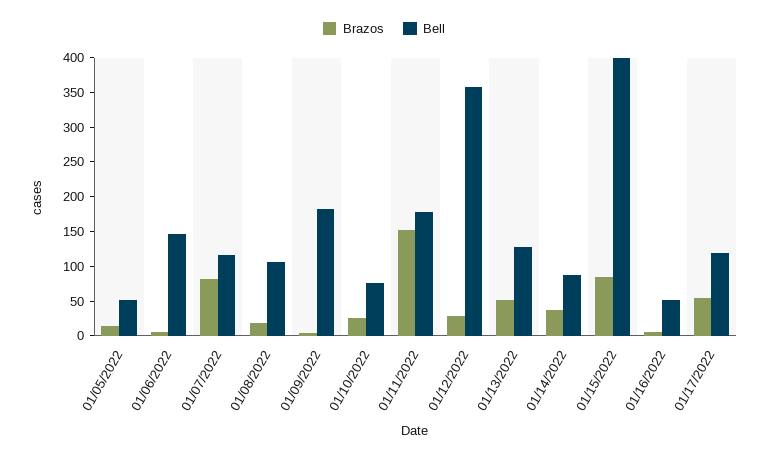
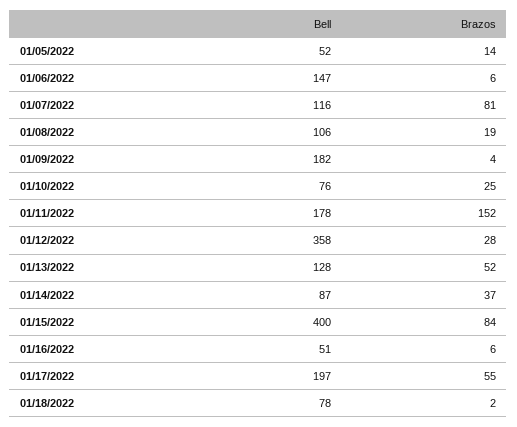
Bell, 01/17/2022: 125 -> 197
Bell, 01/18/2022: none -> 78
Brazos, 01/18/2022: none -> 2

